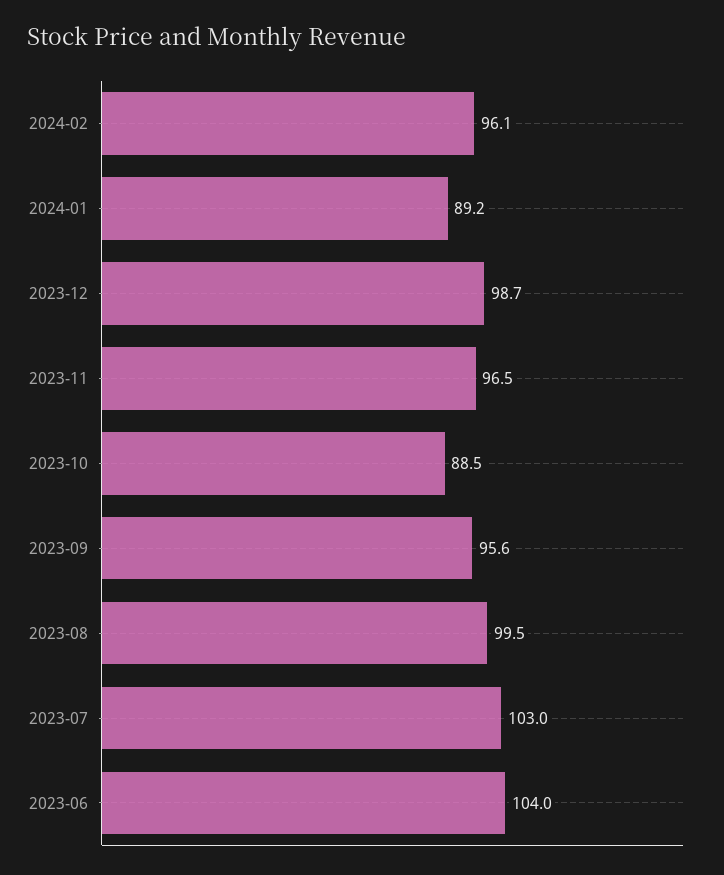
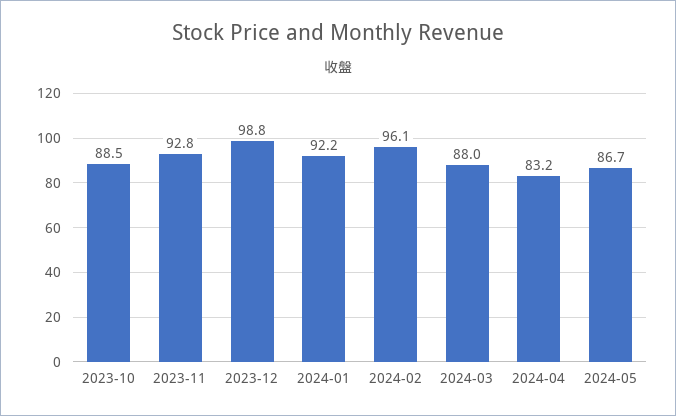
2024-01: 89.2 -> 92.2
2023-12: 98.7 -> 98.8
2023-11: 96.5 -> 92.8
2023-09: 95.6 -> none
2023-08: 99.5 -> none
2023-07: 103 -> none
2023-06: 104 -> none
2024-03: none -> 88
2024-04: none -> 83.2
2024-05: none -> 86.7

